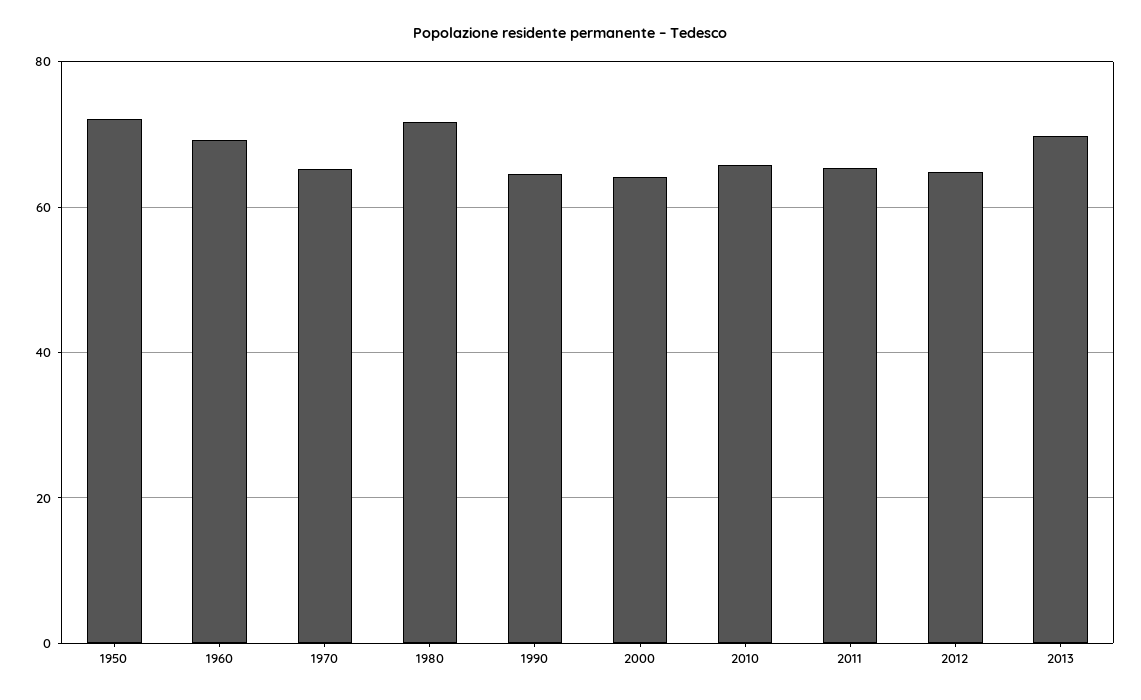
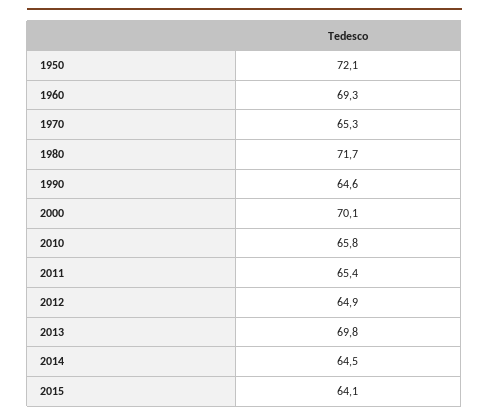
2000: 64 -> 70.1
2014: none -> 64.5
2015: none -> 64.1

